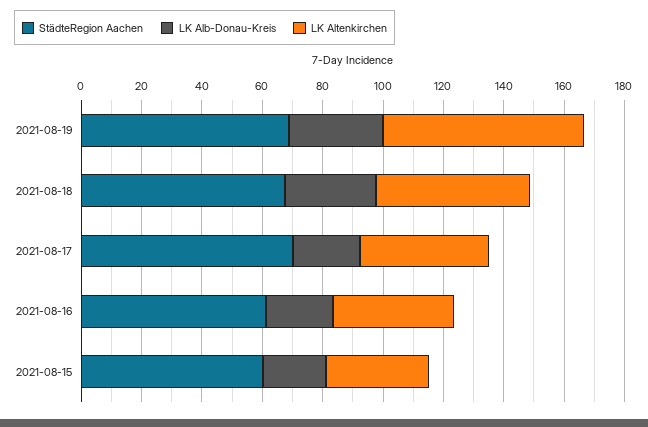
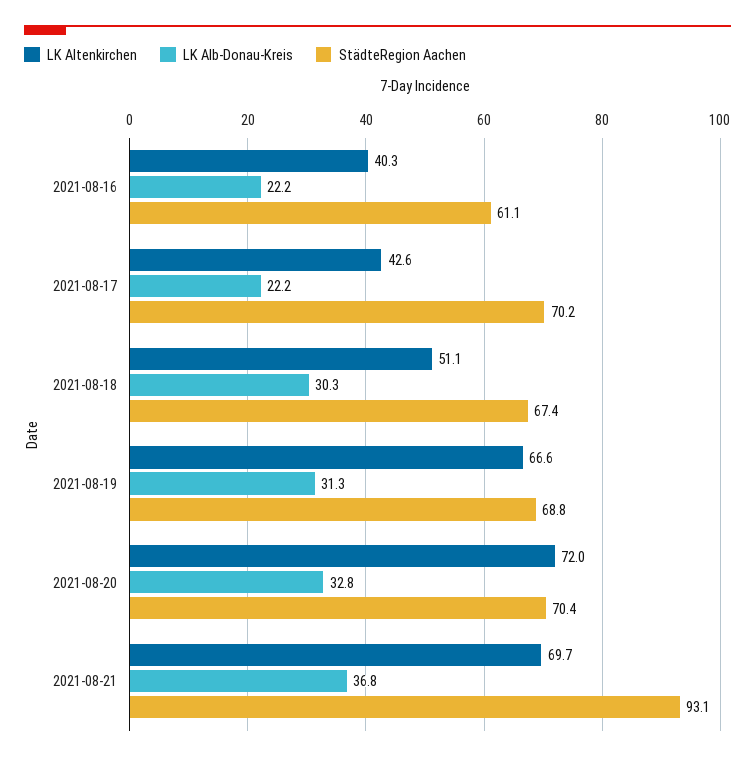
StädteRegion Aachen, 2021-08-15: 60 -> none
LK Alb-Donau-Kreis, 2021-08-15: 20 -> none
LK Altenkirchen, 2021-08-15: 35 -> none
LK Altenkirchen, 2021-08-20: none -> 72
LK Alb-Donau-Kreis, 2021-08-20: none -> 32.8
StädteRegion Aachen, 2021-08-20: none -> 70.4
LK Altenkirchen, 2021-08-21: none -> 69.7
LK Alb-Donau-Kreis, 2021-08-21: none -> 36.8
StädteRegion Aachen, 2021-08-21: none -> 93.1

